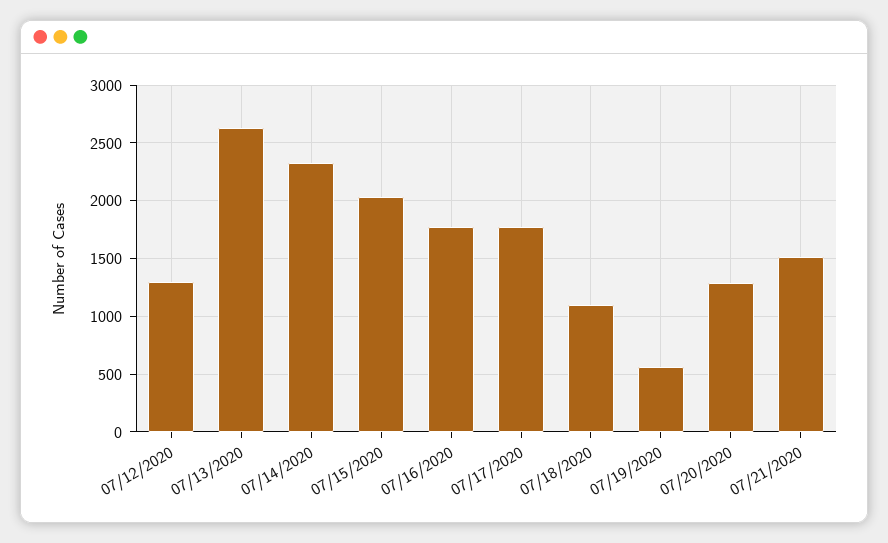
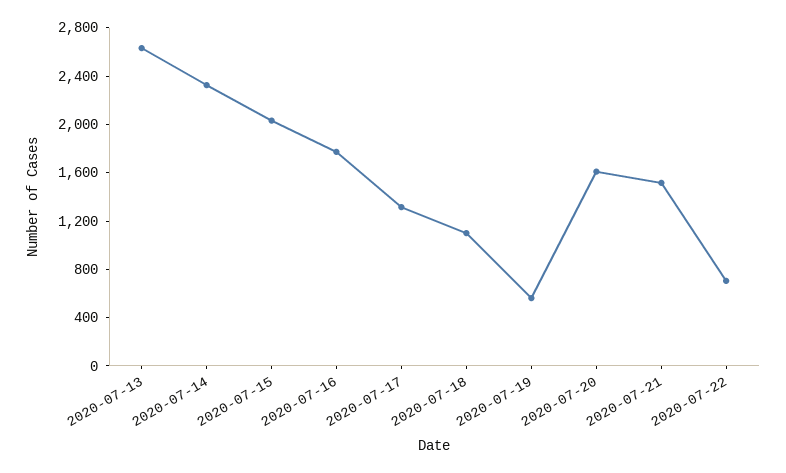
07/12/2020: 1300 -> none
07/17/2020: 1800 -> 1300
07/20/2020: 1300 -> 1600
2020-07-22: none -> 700

